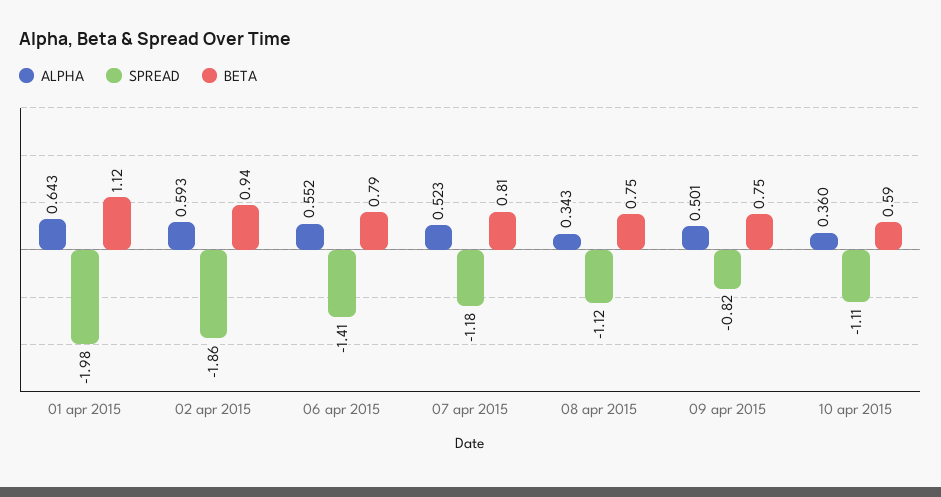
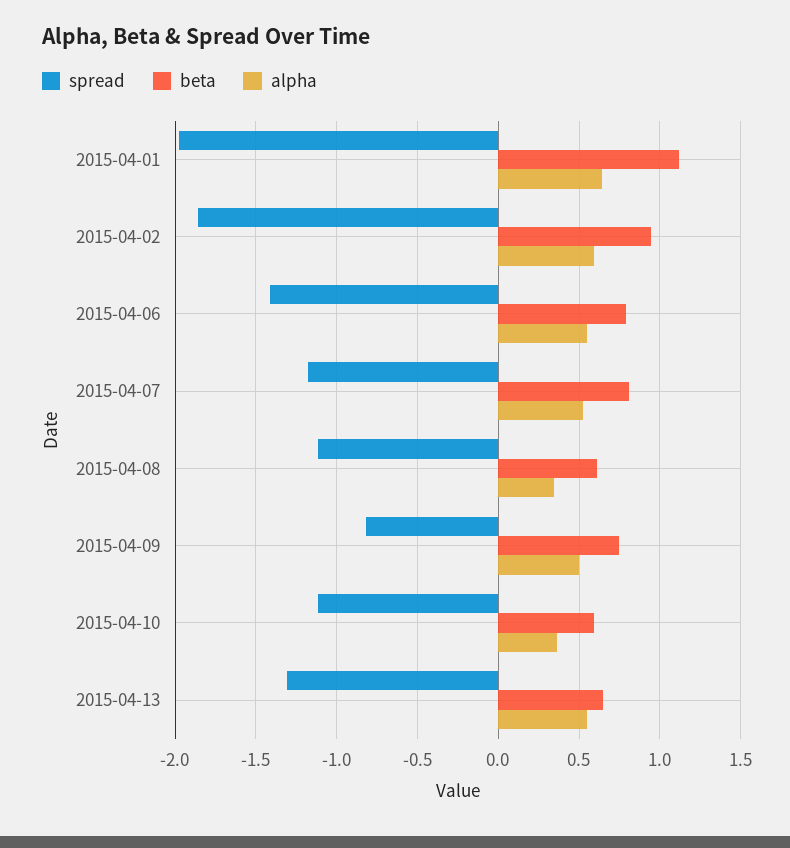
BETA, 08 apr 2015: 0.75 -> 0.6
SPREAD, 2015-04-13: none -> -1.3
BETA, 2015-04-13: none -> 0.65
ALPHA, 2015-04-13: none -> 0.55

